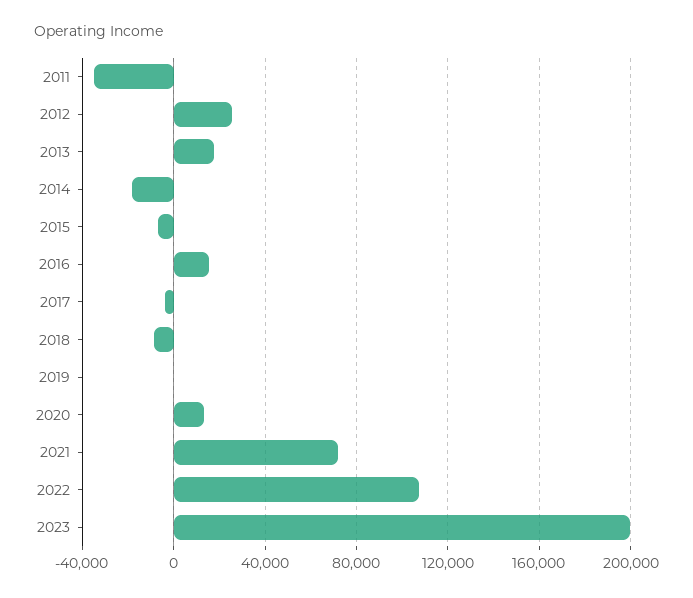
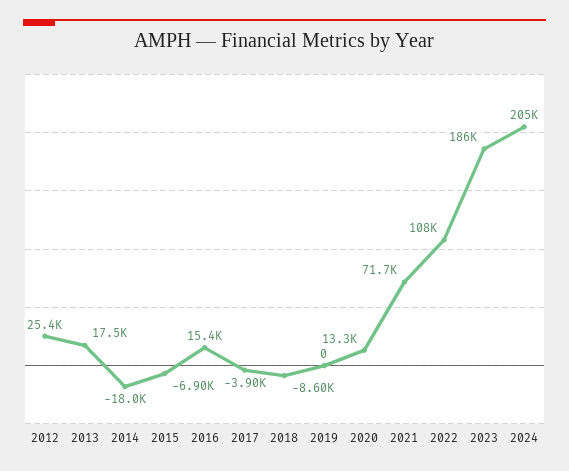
2011: -35000 -> none
2023: 200000 -> 186000
2024: none -> 205000

